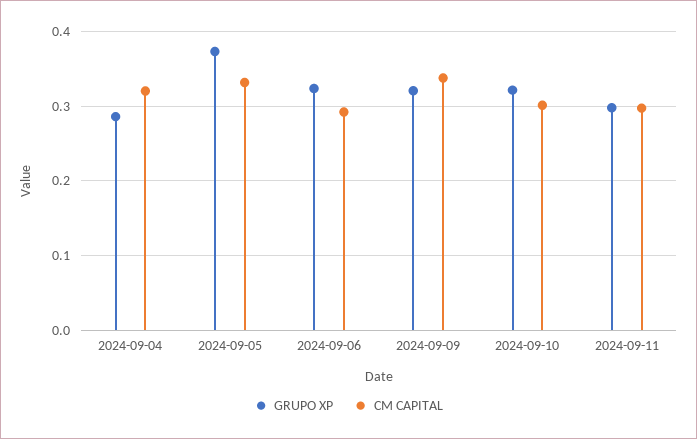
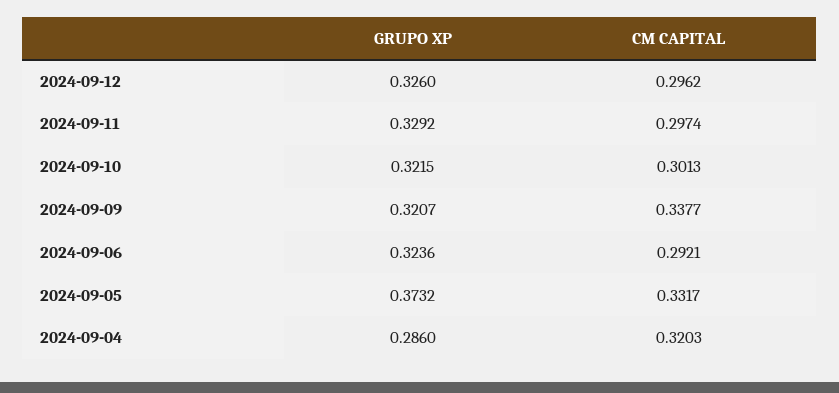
GRUPO XP, 2024-09-11: 0.3 -> 0.3292
GRUPO XP, 2024-09-12: none -> 0.326
CM CAPITAL, 2024-09-12: none -> 0.2962

